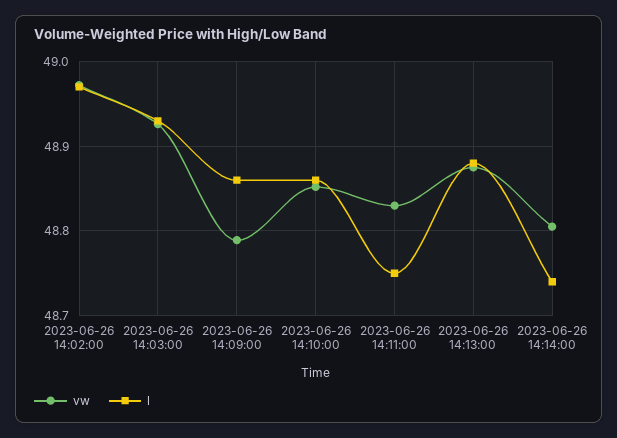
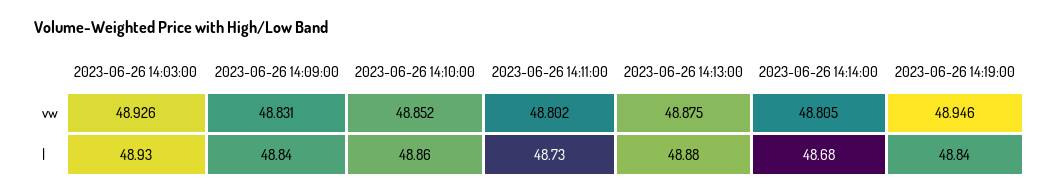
vw, 2023-06-26 14:02:00: 48.97 -> none
l, 2023-06-26 14:02:00: 48.97 -> none
vw, 2023-06-26 14:09:00: 48.79 -> 48.831
l, 2023-06-26 14:09:00: 48.86 -> 48.84
vw, 2023-06-26 14:11:00: 48.83 -> 48.802
l, 2023-06-26 14:11:00: 48.75 -> 48.73
l, 2023-06-26 14:14:00: 48.74 -> 48.68
vw, 2023-06-26 14:19:00: none -> 48.946
l, 2023-06-26 14:19:00: none -> 48.84

